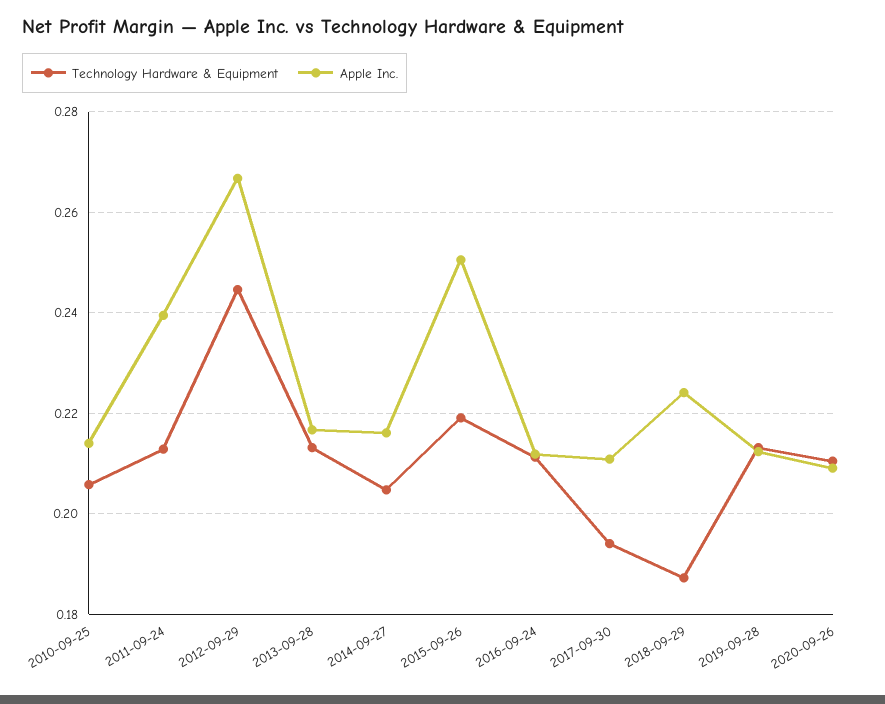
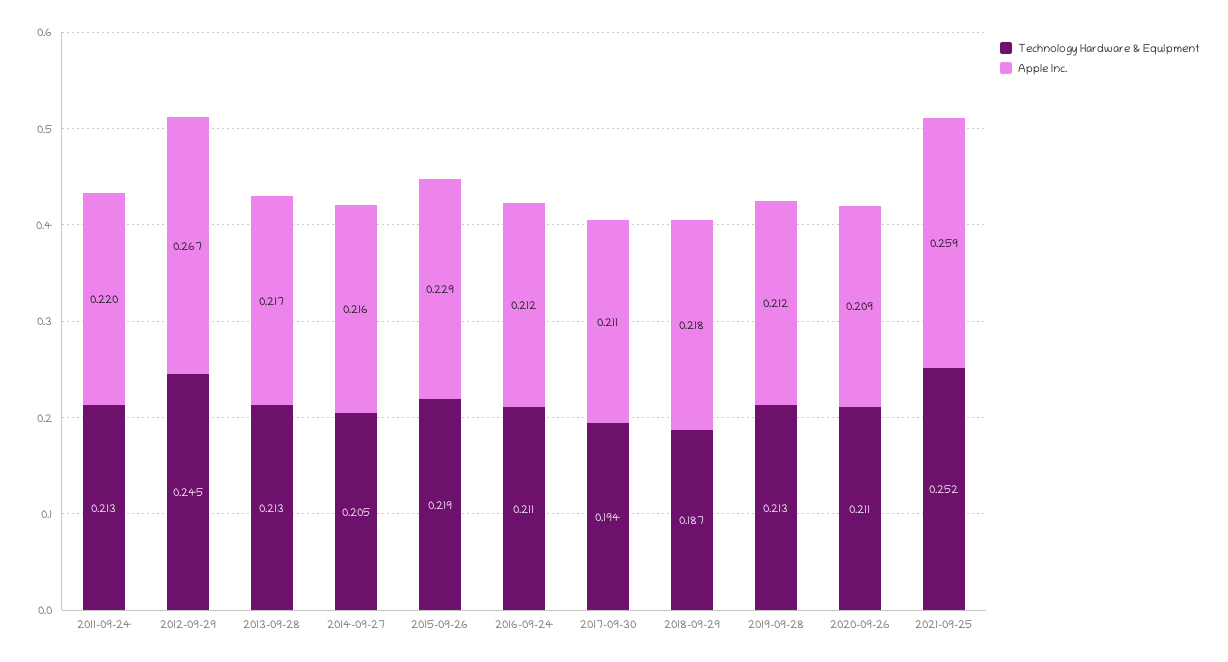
Technology Hardware & Equipment, 2010-09-25: 0.206 -> none
Apple Inc., 2010-09-25: 0.214 -> none
Apple Inc., 2011-09-24: 0.24 -> 0.22
Apple Inc., 2015-09-26: 0.25 -> 0.229
Apple Inc., 2018-09-29: 0.224 -> 0.218
Technology Hardware & Equipment, 2021-09-25: none -> 0.252
Apple Inc., 2021-09-25: none -> 0.259

